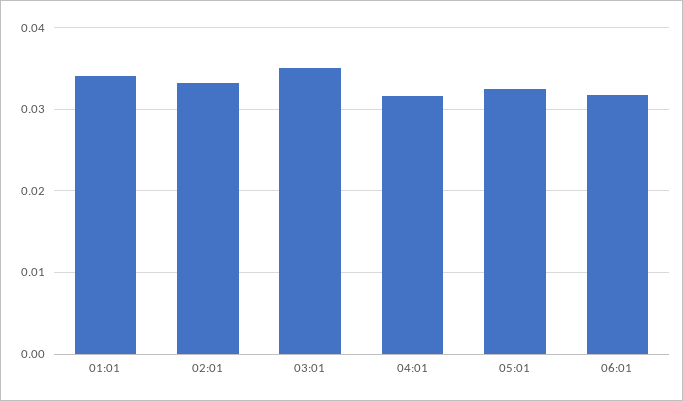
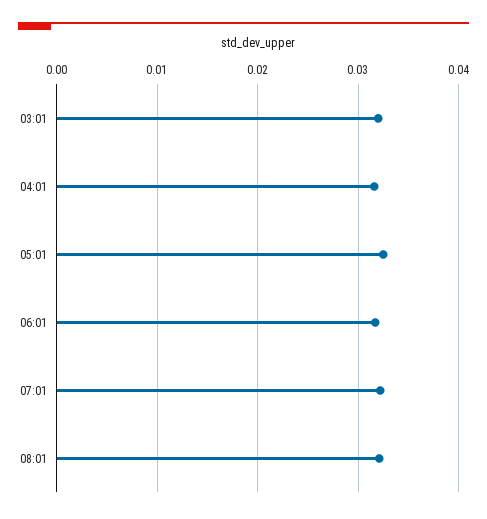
01:01: 0.034 -> none
02:01: 0.033 -> none
03:01: 0.035 -> 0.032
07:01: none -> 0.032
08:01: none -> 0.032

